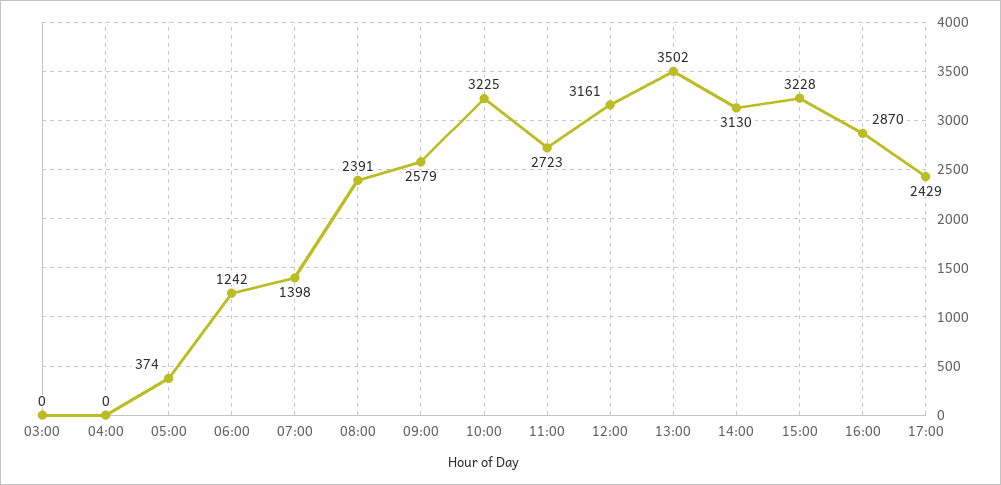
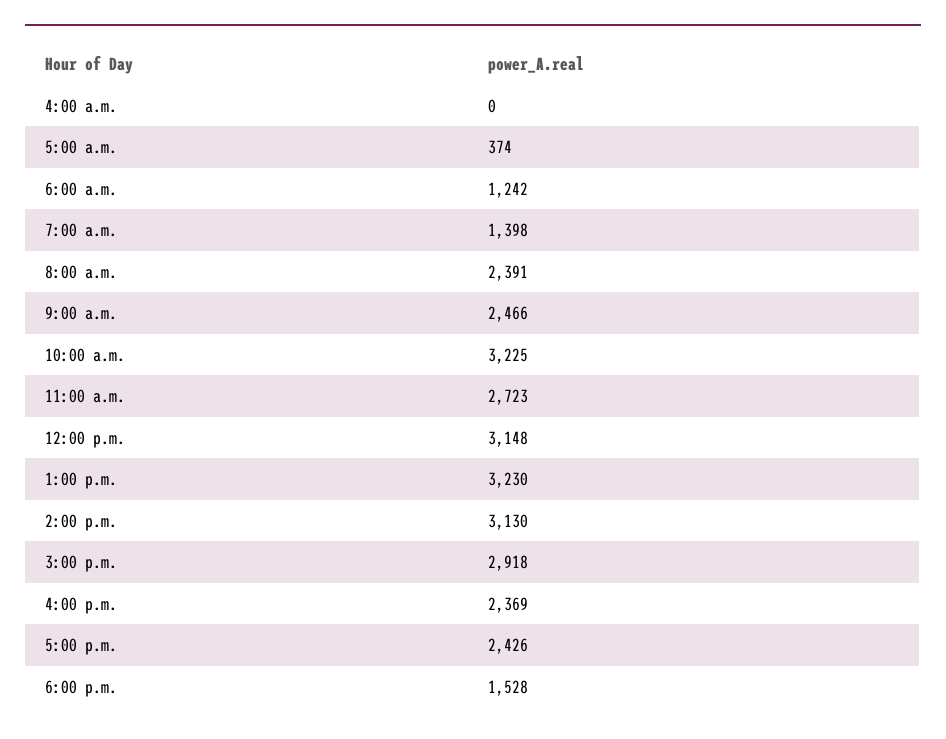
03:00: 0 -> none
09:00: 2579 -> 2466
12:00: 3161 -> 3148
13:00: 3502 -> 3230
15:00: 3228 -> 2918
16:00: 2870 -> 2369
17:00: 2429 -> 2426
6:00 p.m.: none -> 1528

